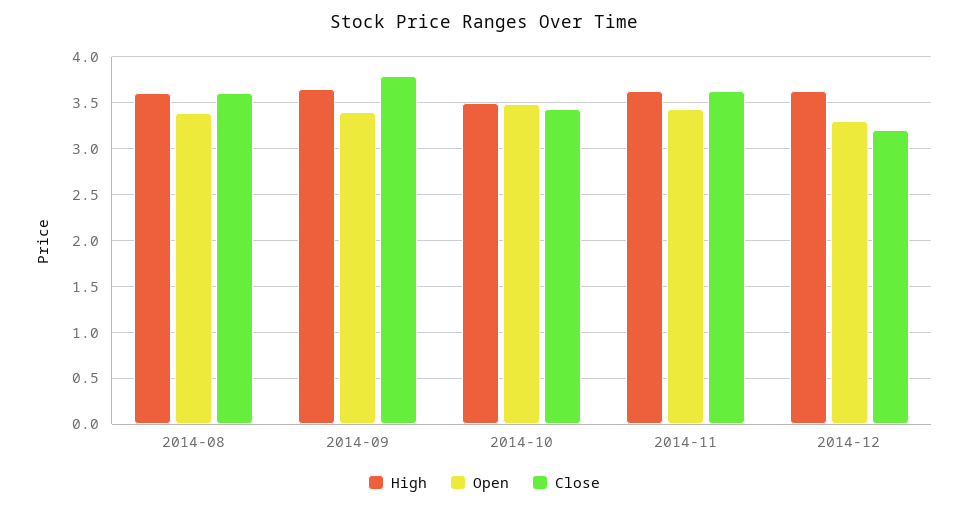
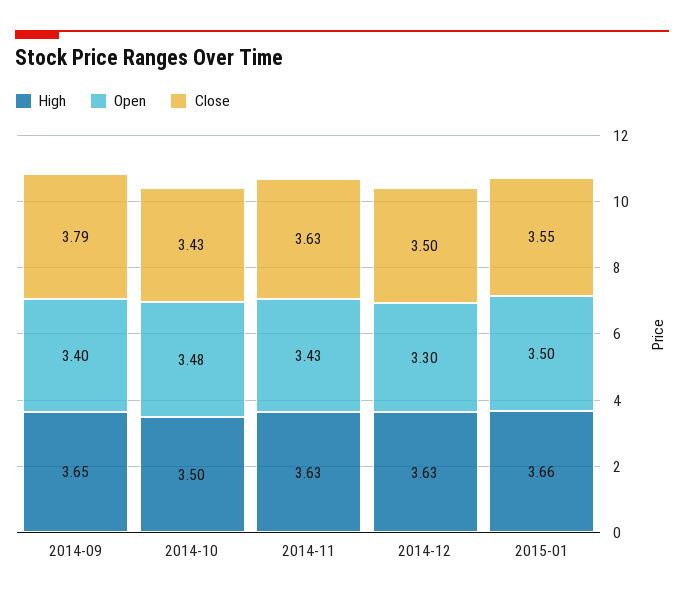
High, 2014-08: 3.6 -> none
Open, 2014-08: 3.4 -> none
Close, 2014-08: 3.6 -> none
Close, 2014-12: 3.2 -> 3.5
High, 2015-01: none -> 3.66
Open, 2015-01: none -> 3.5
Close, 2015-01: none -> 3.55

